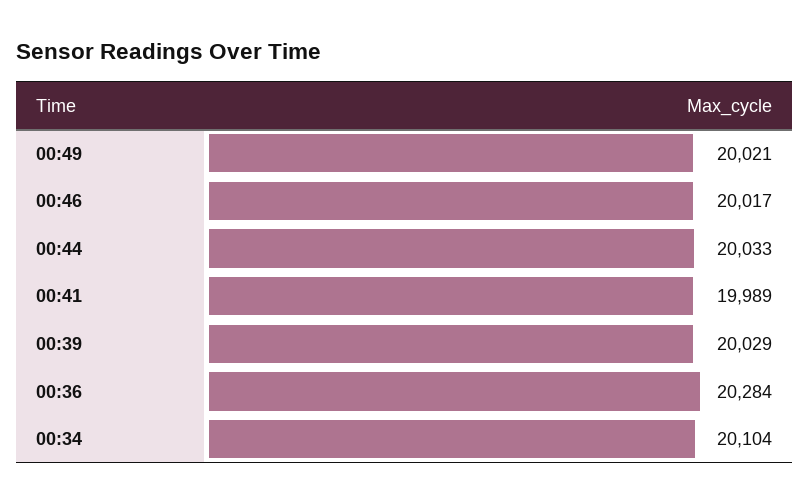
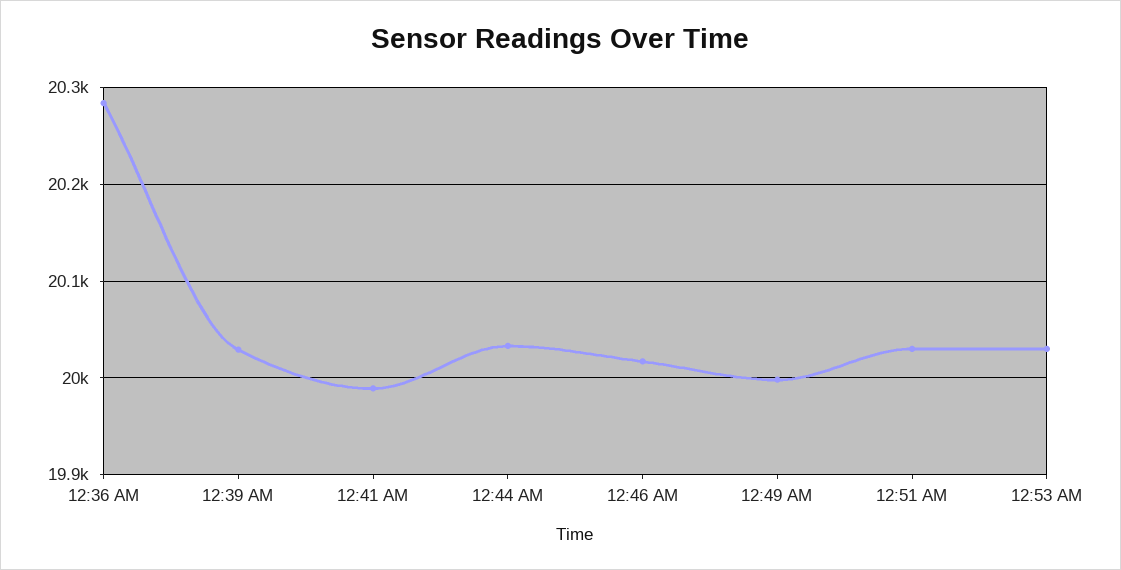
00:49: 20021 -> 20000
00:34: 20104 -> none
12:51 AM: none -> 20030
12:53 AM: none -> 20030

